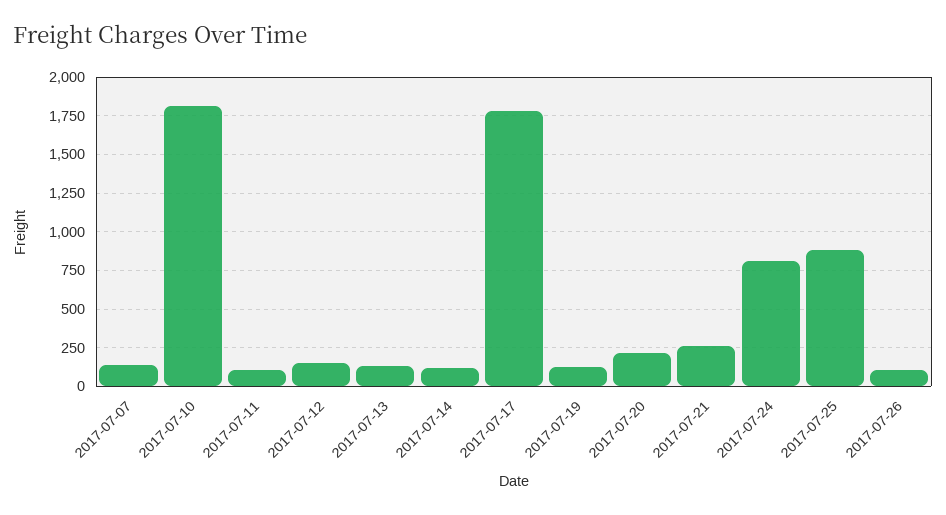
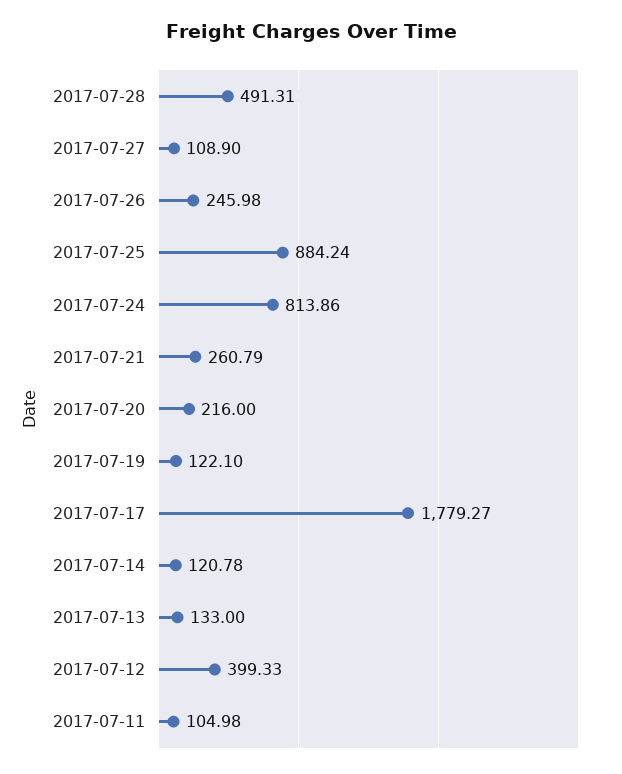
2017-07-07: 150 -> none
2017-07-10: 1800 -> none
2017-07-12: 150 -> 399.33
2017-07-26: 100 -> 245.98
2017-07-28: none -> 491.31
2017-07-27: none -> 108.9

